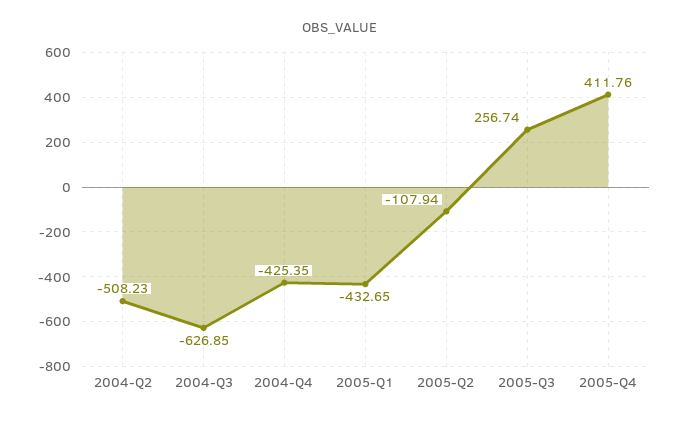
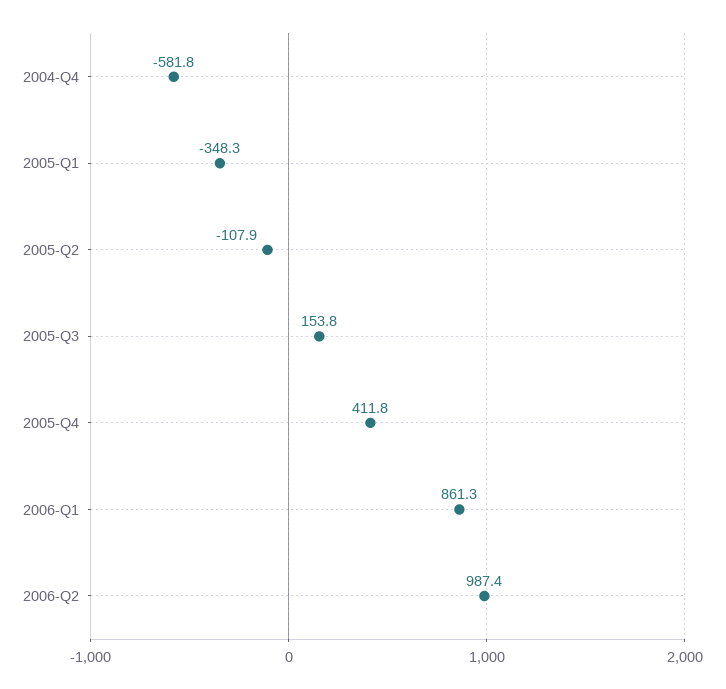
2004-Q2: -508.23 -> none
2004-Q3: -626.85 -> none
2004-Q4: -425.35 -> -581.8
2005-Q1: -432.65 -> -348.3
2005-Q3: 256.74 -> 153.8
2006-Q1: none -> 861.3
2006-Q2: none -> 987.4

